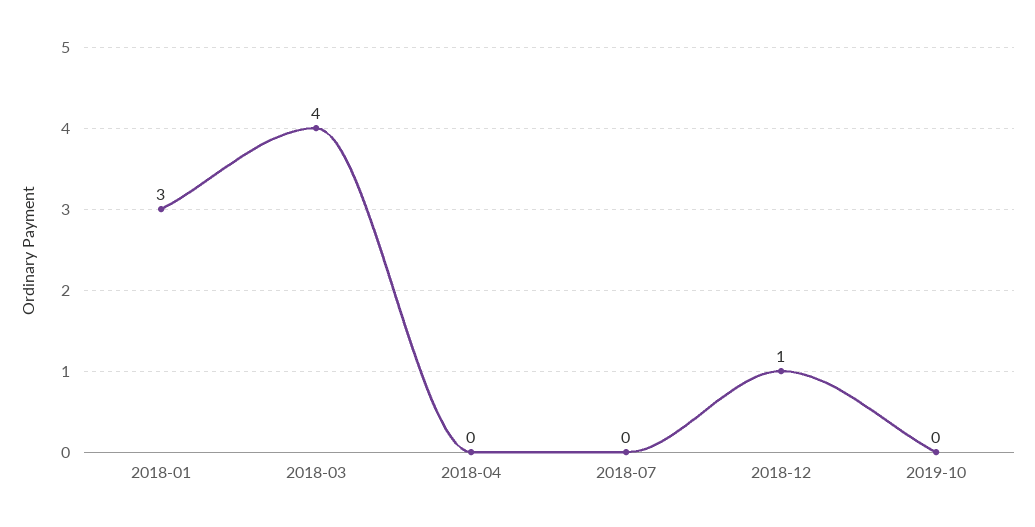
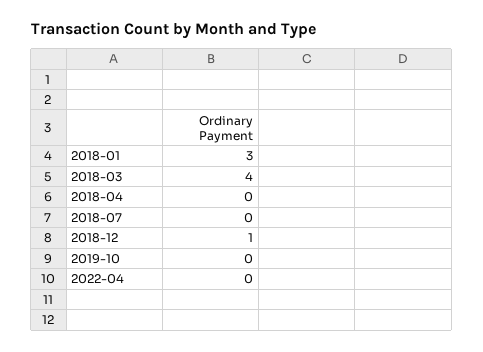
2022-04: none -> 0

